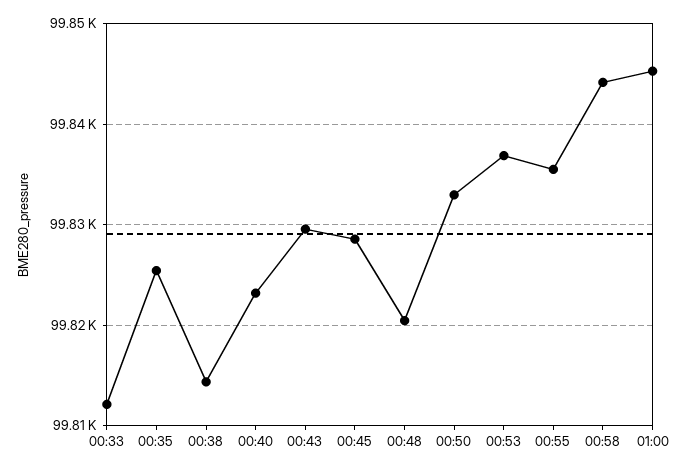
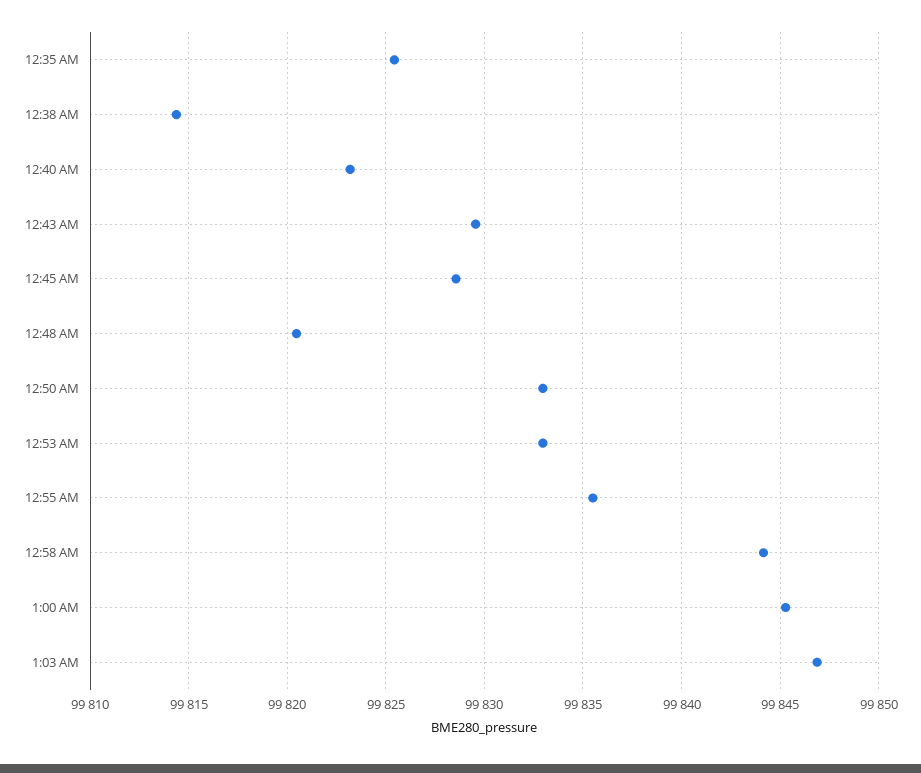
00:33: 99812 -> none
00:53: 99837 -> 99833
1:03 AM: none -> 99847

